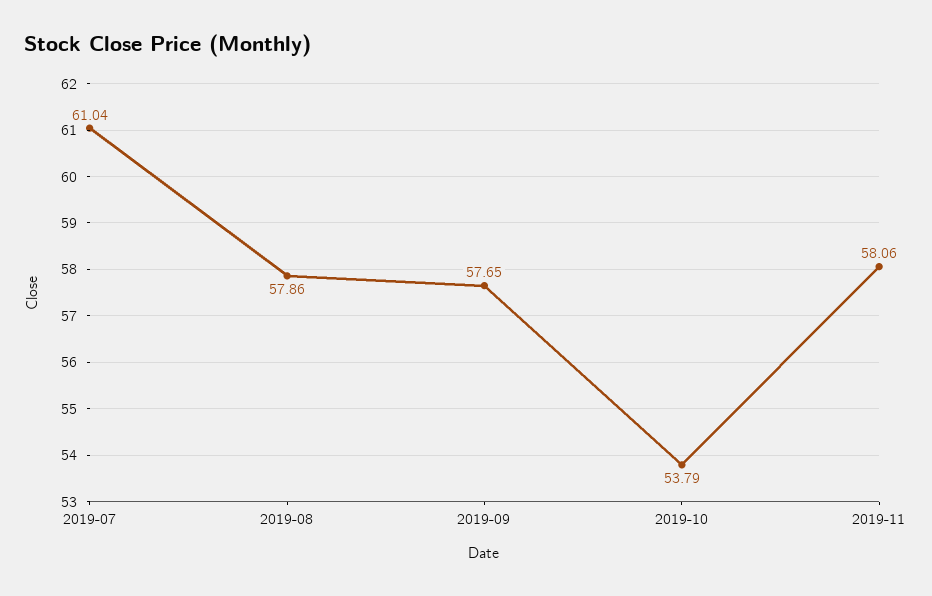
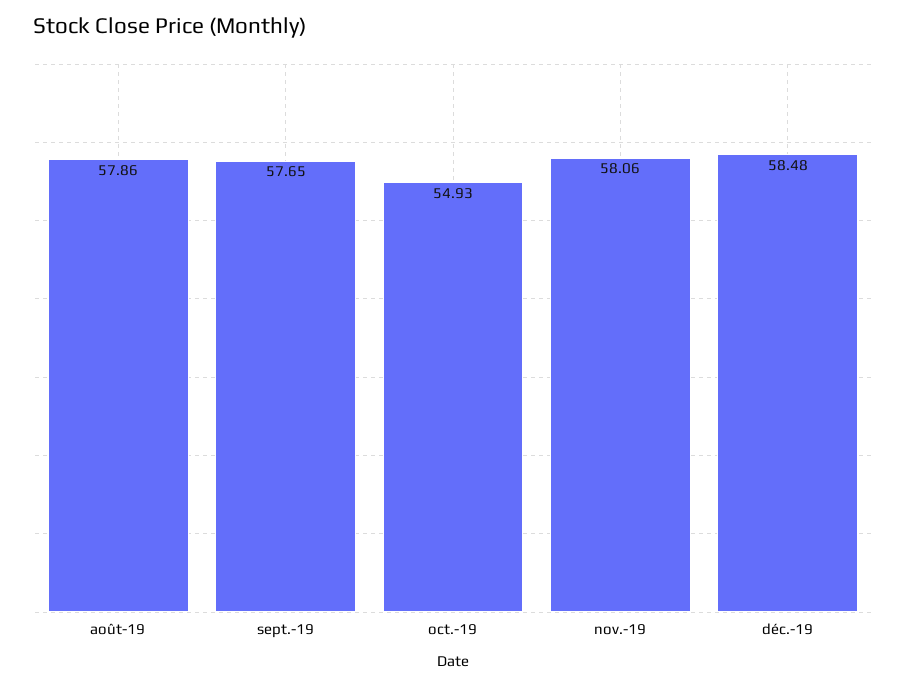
2019-07: 61.04 -> none
2019-10: 53.79 -> 54.93
déc.-19: none -> 58.48

